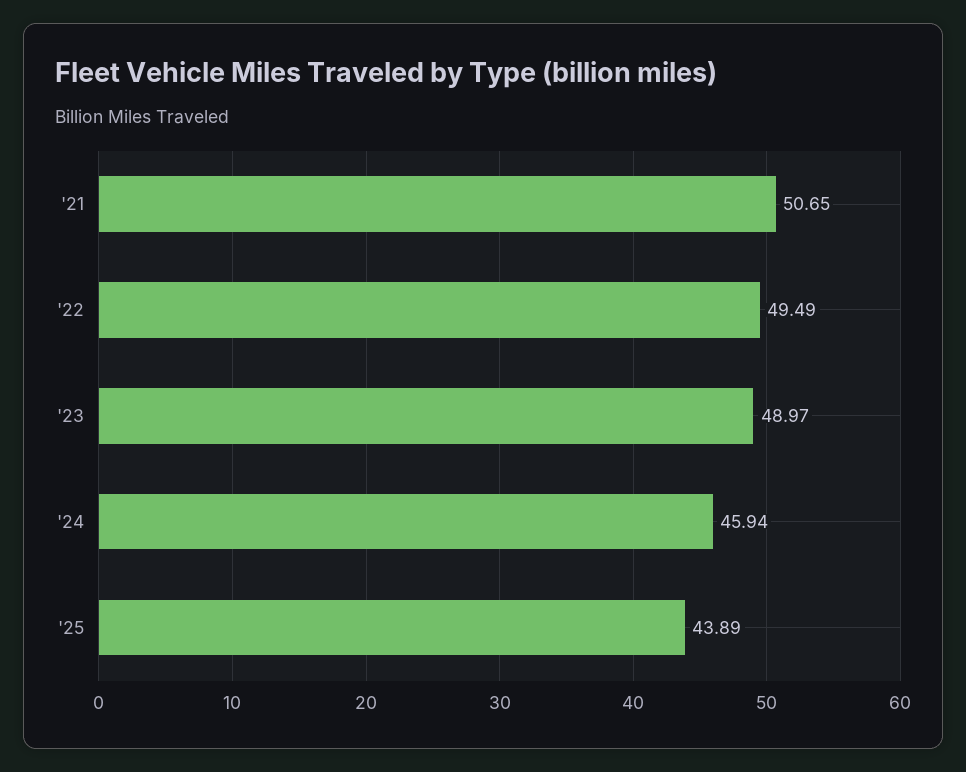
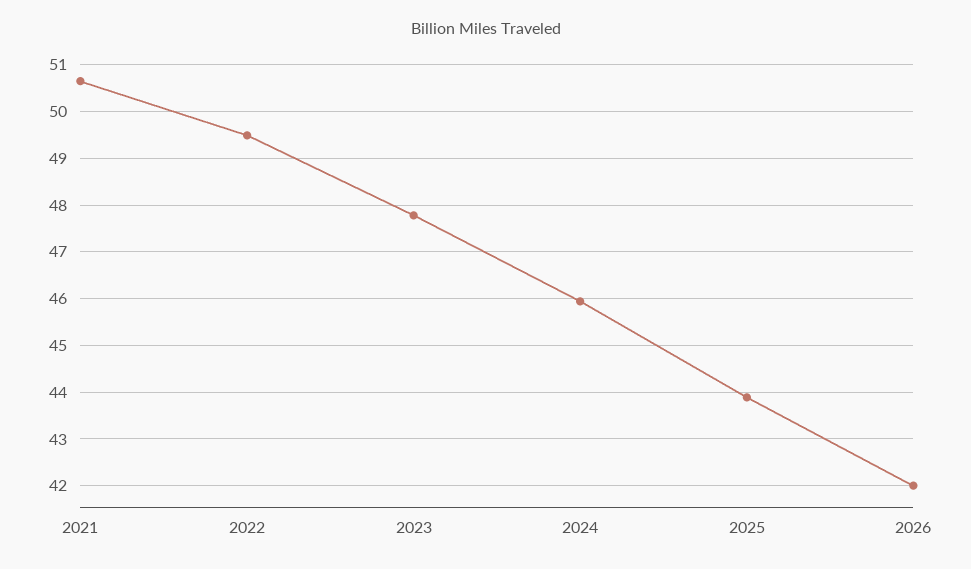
'23: 48.97 -> 47.8
2026: none -> 42

